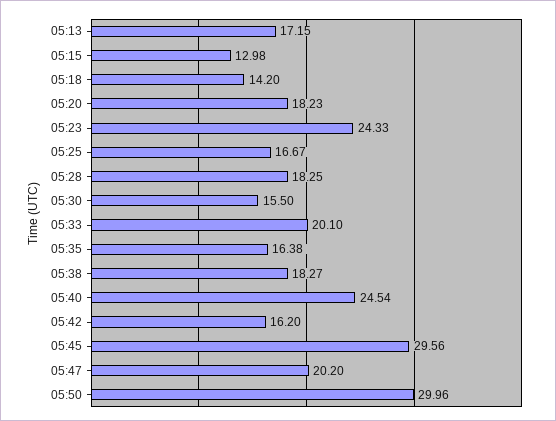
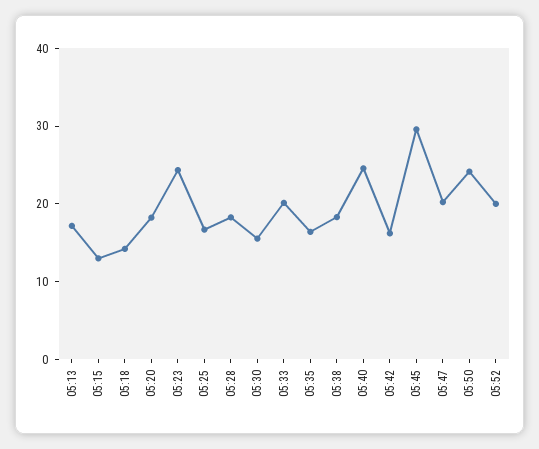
05:50: 29.96 -> 24
05:52: none -> 20

